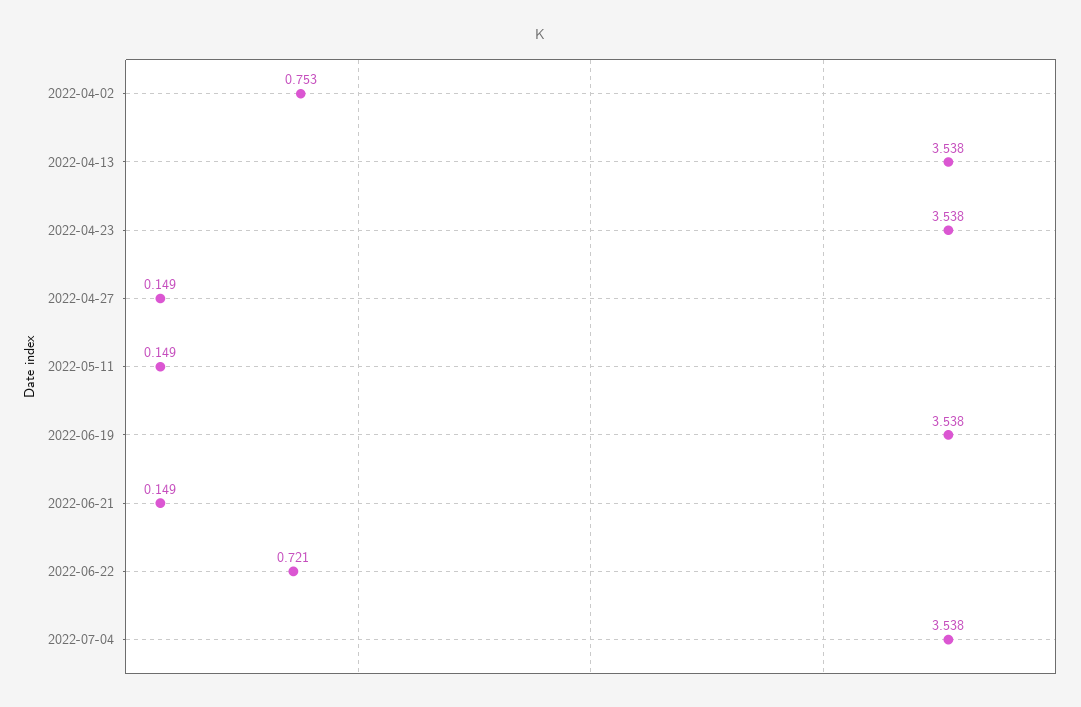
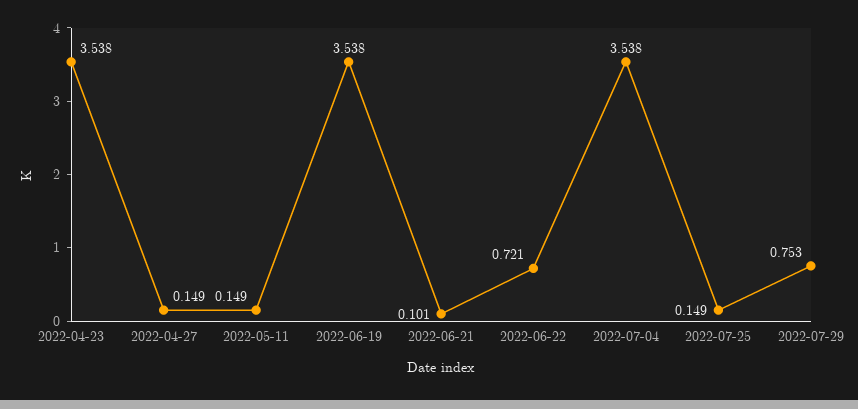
2022-04-02: 0.753 -> none
2022-04-13: 3.538 -> none
2022-06-21: 0.149 -> 0.101
2022-07-25: none -> 0.149
2022-07-29: none -> 0.753

